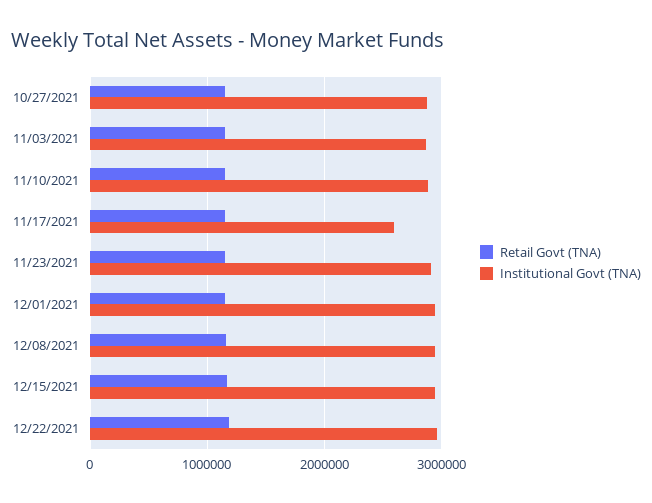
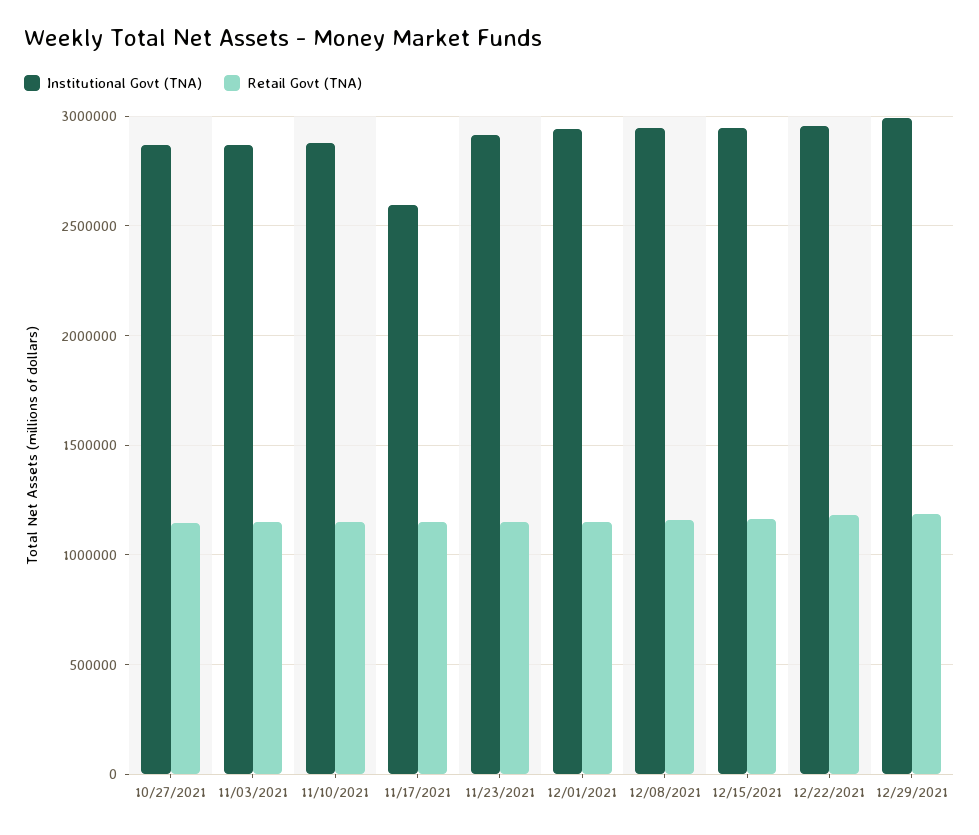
Institutional Govt (TNA), 12/29/2021: none -> 3000000
Retail Govt (TNA), 12/29/2021: none -> 1200000

